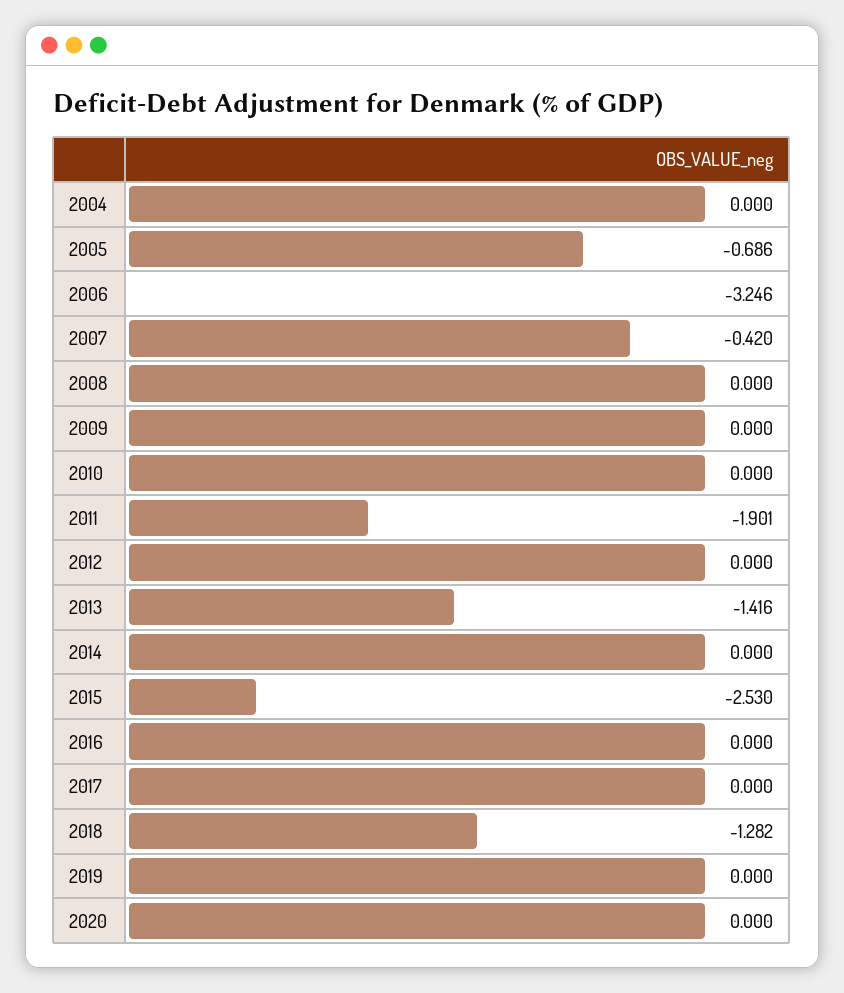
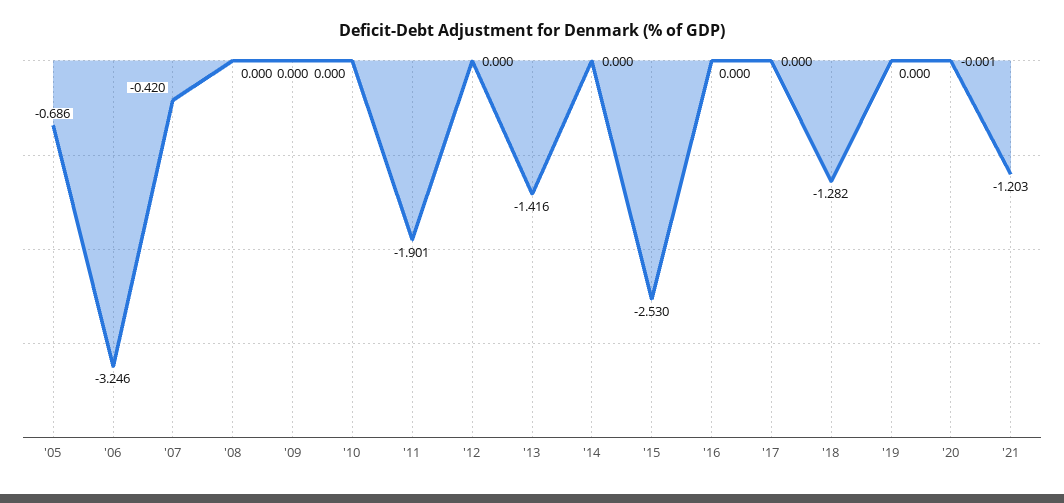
2004: 0 -> none
2020: 0 -> -0.001
'21: none -> -1.203

